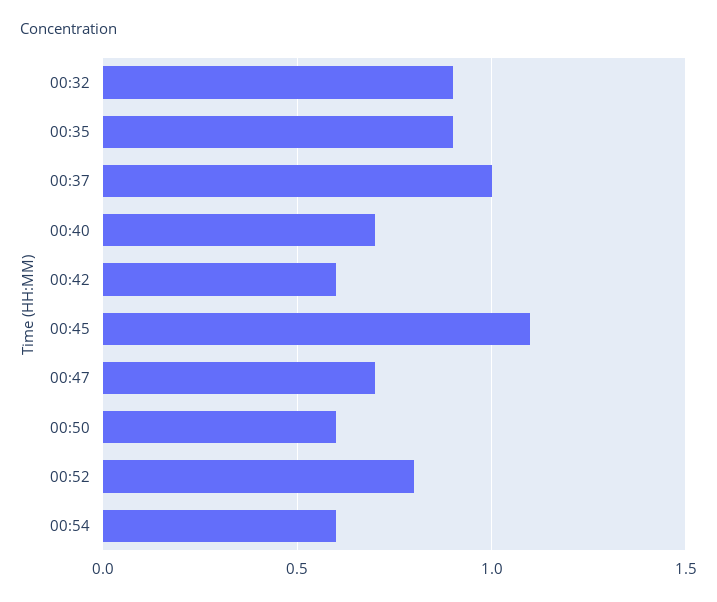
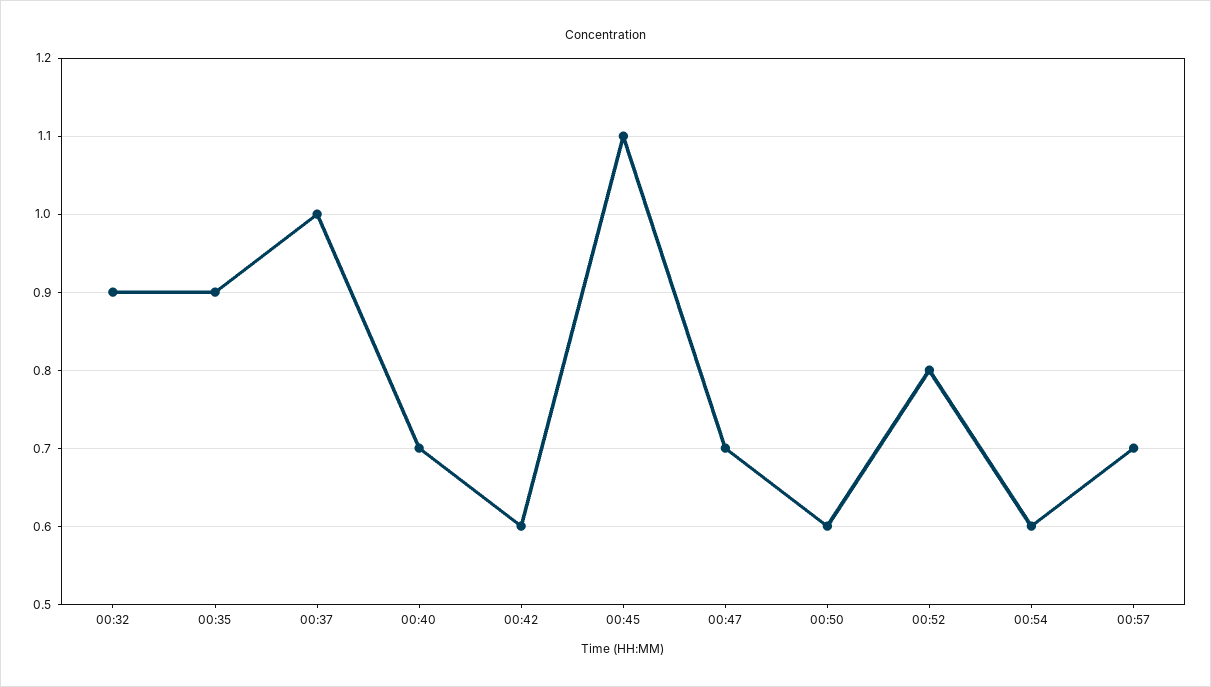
00:57: none -> 0.7

